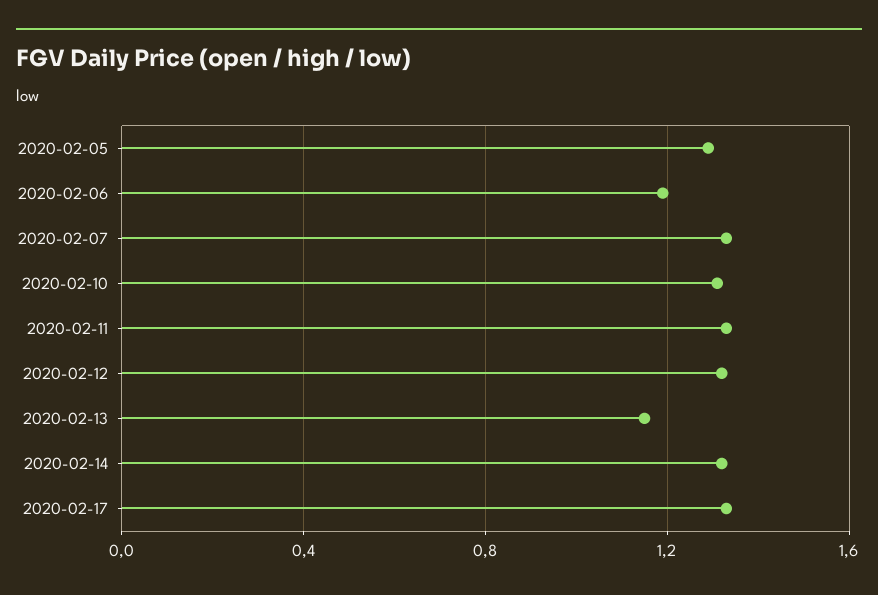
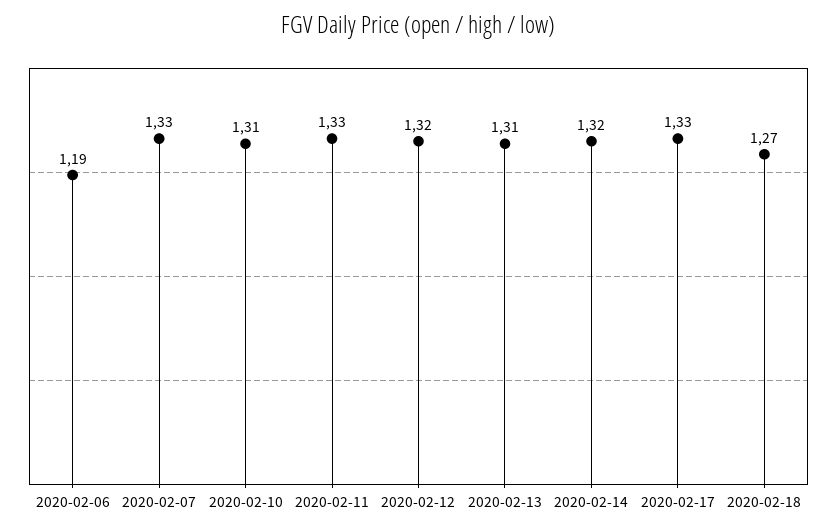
2020-02-05: 1.3 -> none
2020-02-13: 1.15 -> 1.31
2020-02-18: none -> 1.27

